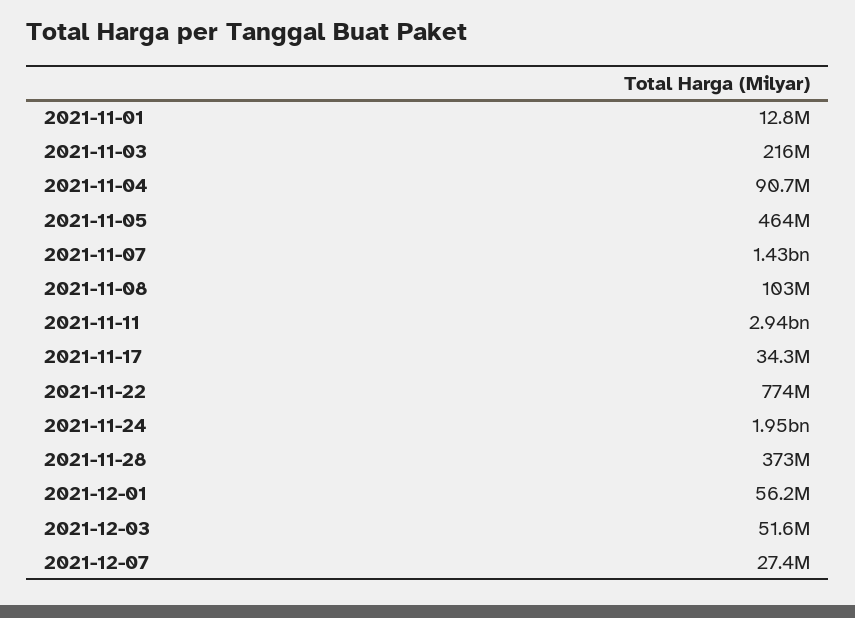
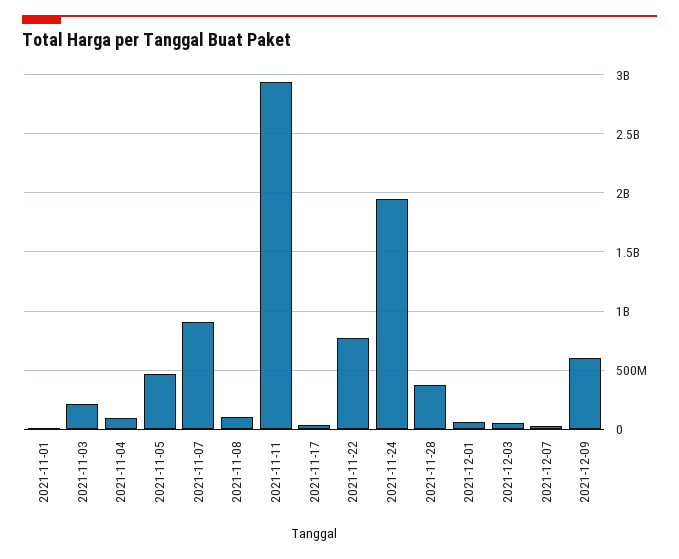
2021-11-07: 1430000000 -> 900000000
2021-12-09: none -> 600000000

